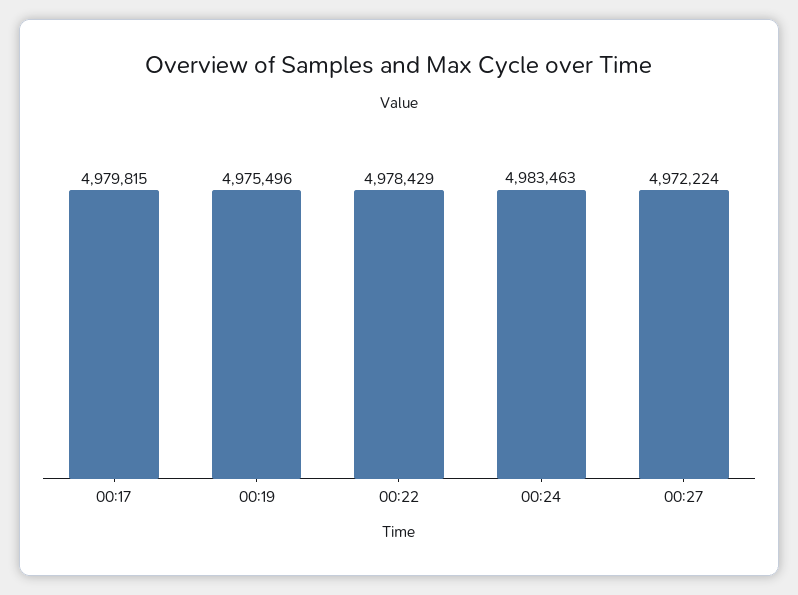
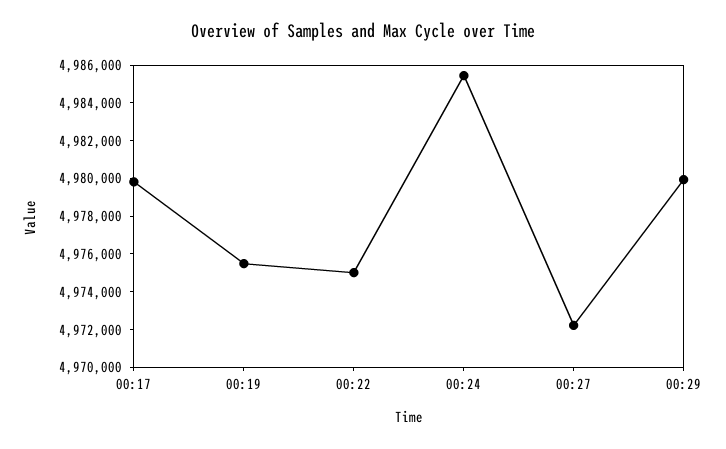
00:22: 4978429 -> 4975000
00:24: 4983463 -> 4985500
00:29: none -> 4980000

